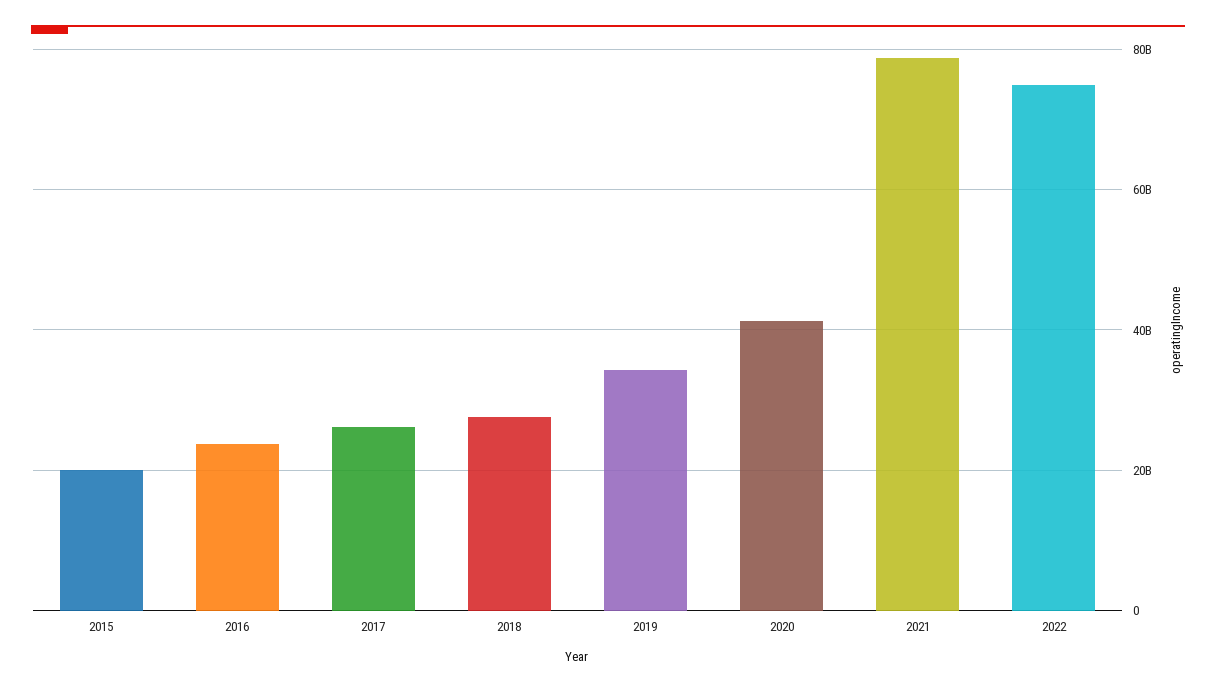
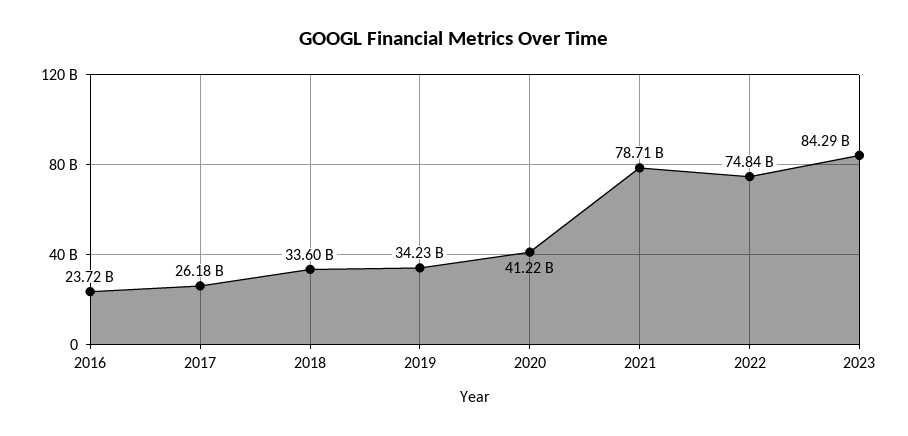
2015: 20000000000 -> none
2018: 28000000000 -> 33600000000
2023: none -> 84290000000

